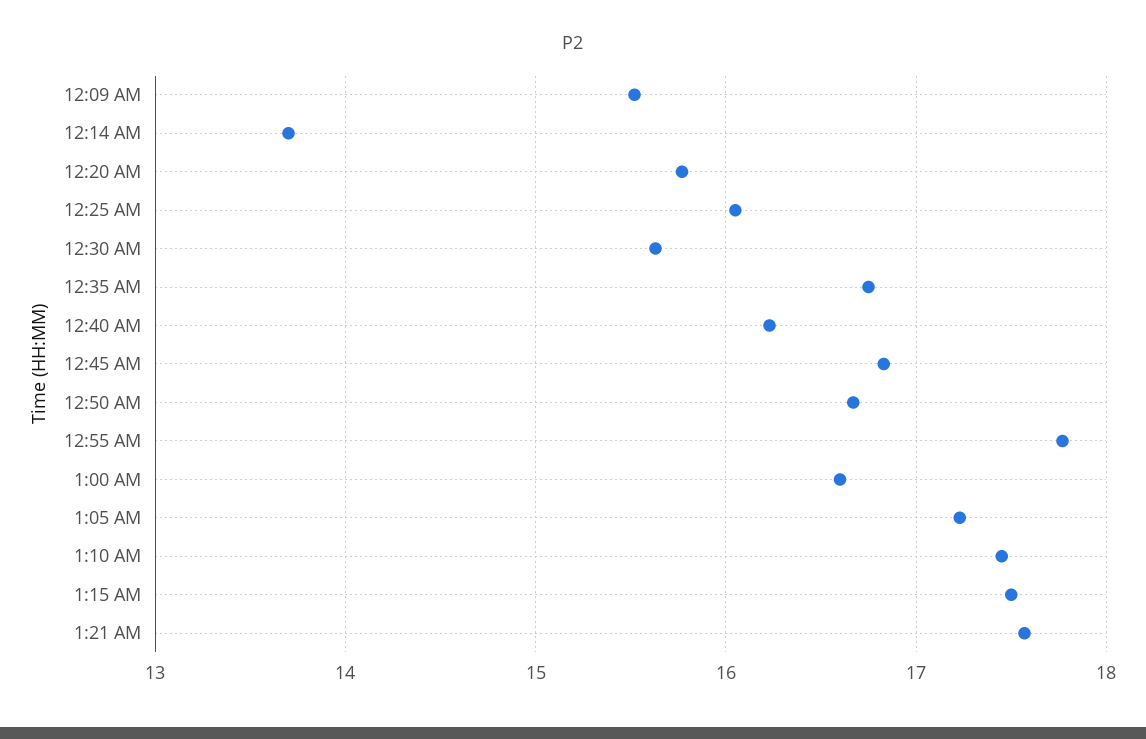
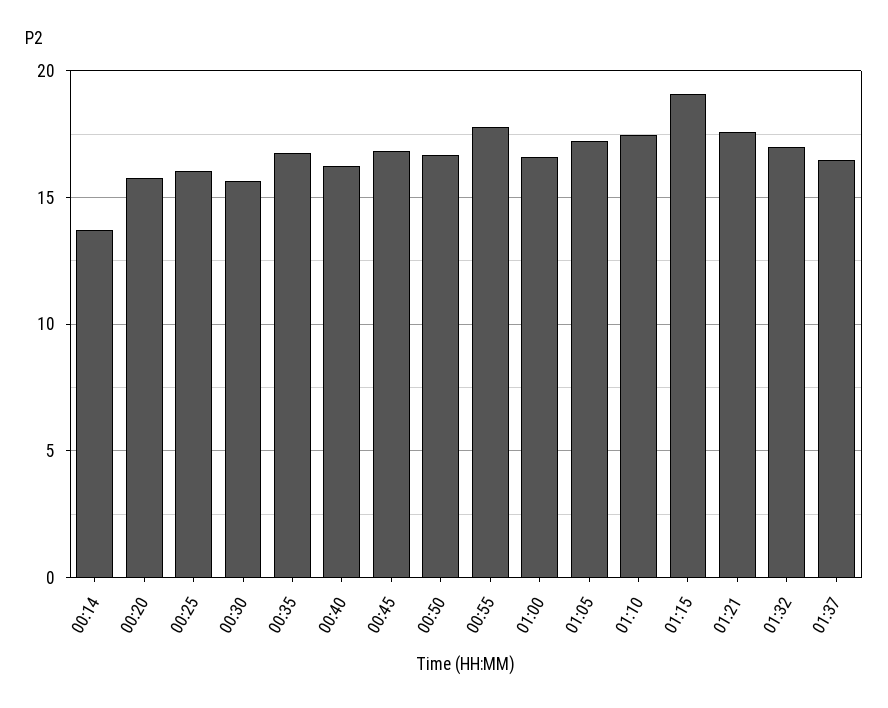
12:09 AM: 15.5 -> none
1:15 AM: 17.5 -> 19
01:32: none -> 17
01:37: none -> 16.5

